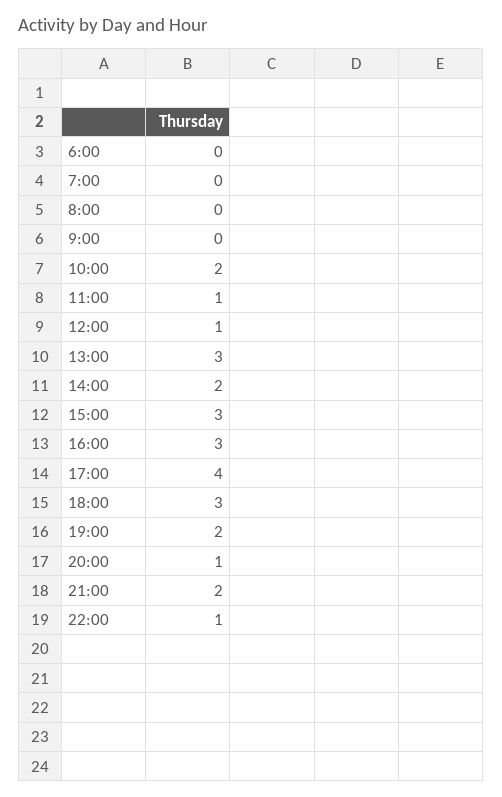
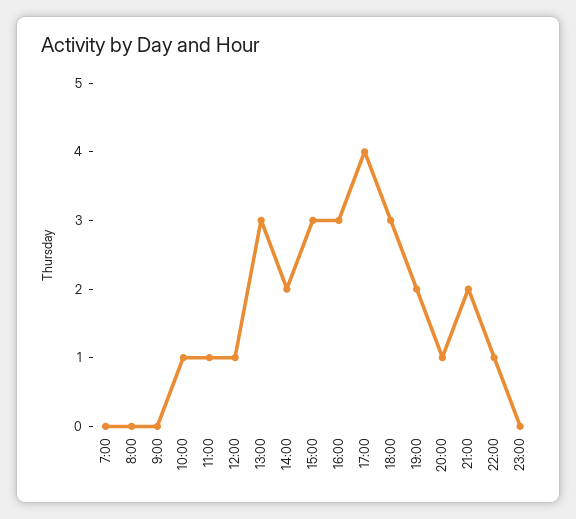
6:00: 0 -> none
10:00: 2 -> 1
23:00: none -> 0

